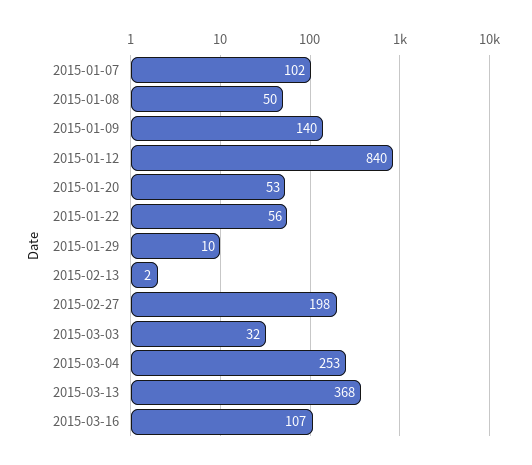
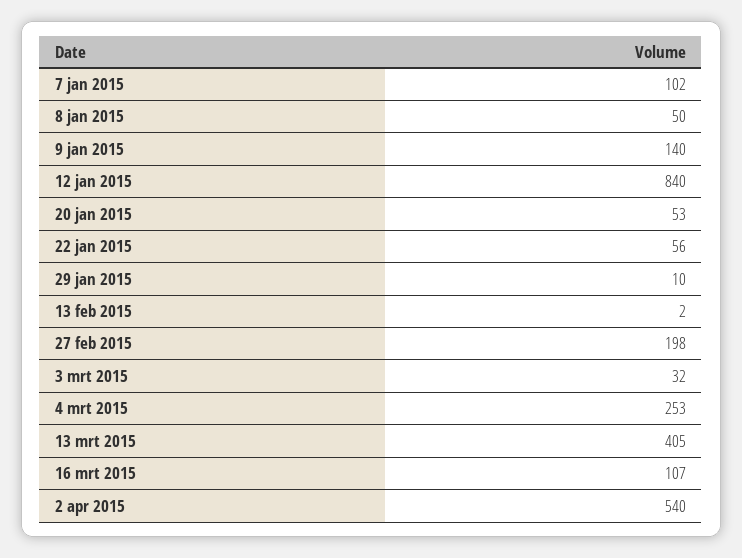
2015-03-13: 368 -> 405
2 apr 2015: none -> 540

